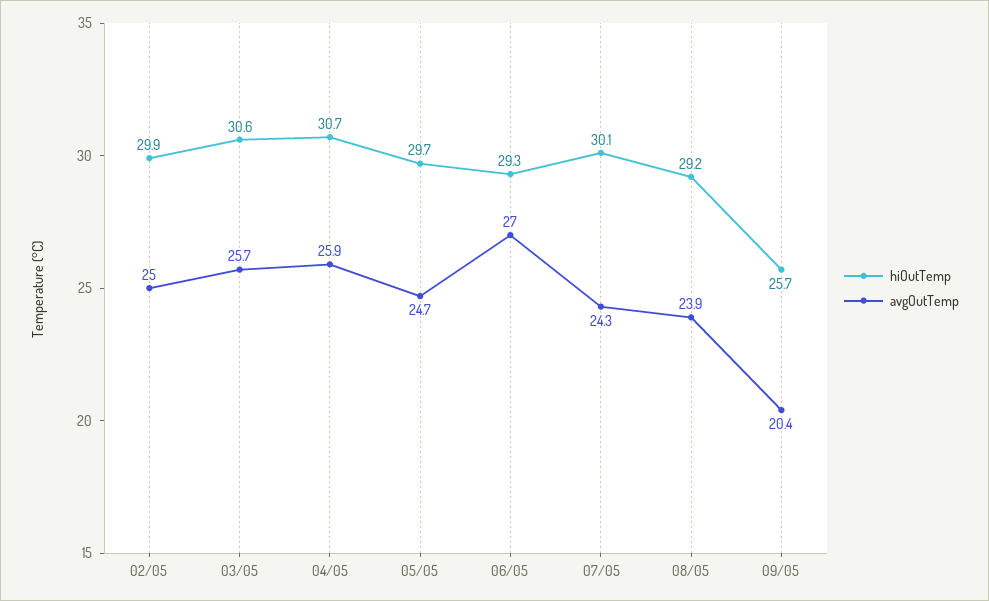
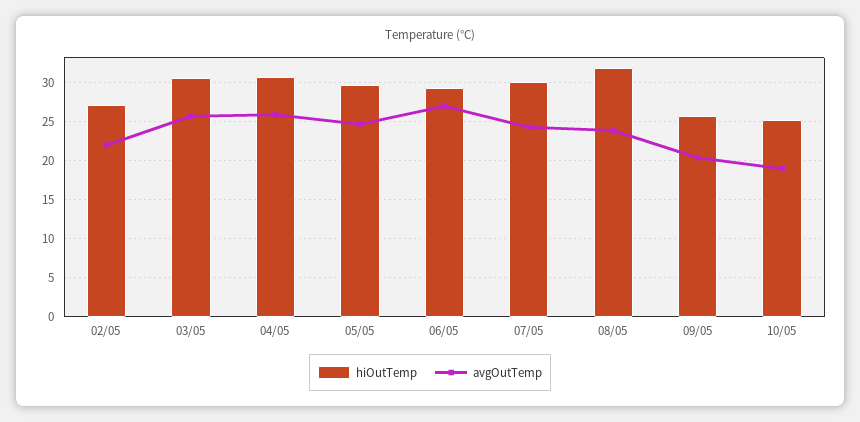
hiOutTemp, 02/05: 29.9 -> 27
avgOutTemp, 02/05: 25 -> 22
hiOutTemp, 08/05: 29.2 -> 32
hiOutTemp, 10/05: none -> 25
avgOutTemp, 10/05: none -> 19

